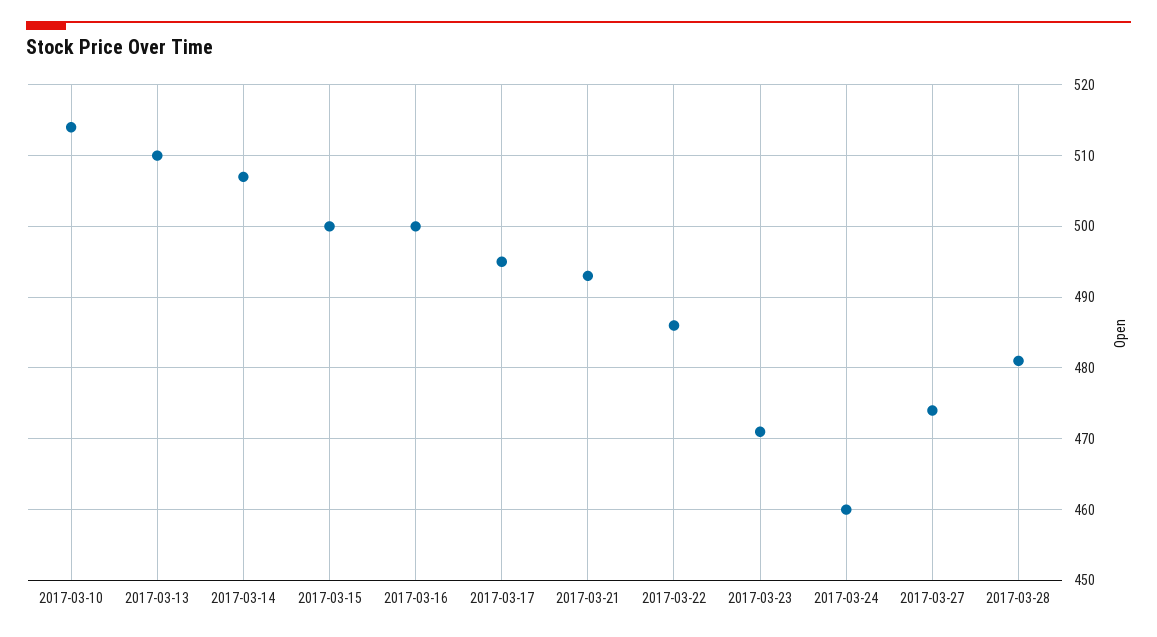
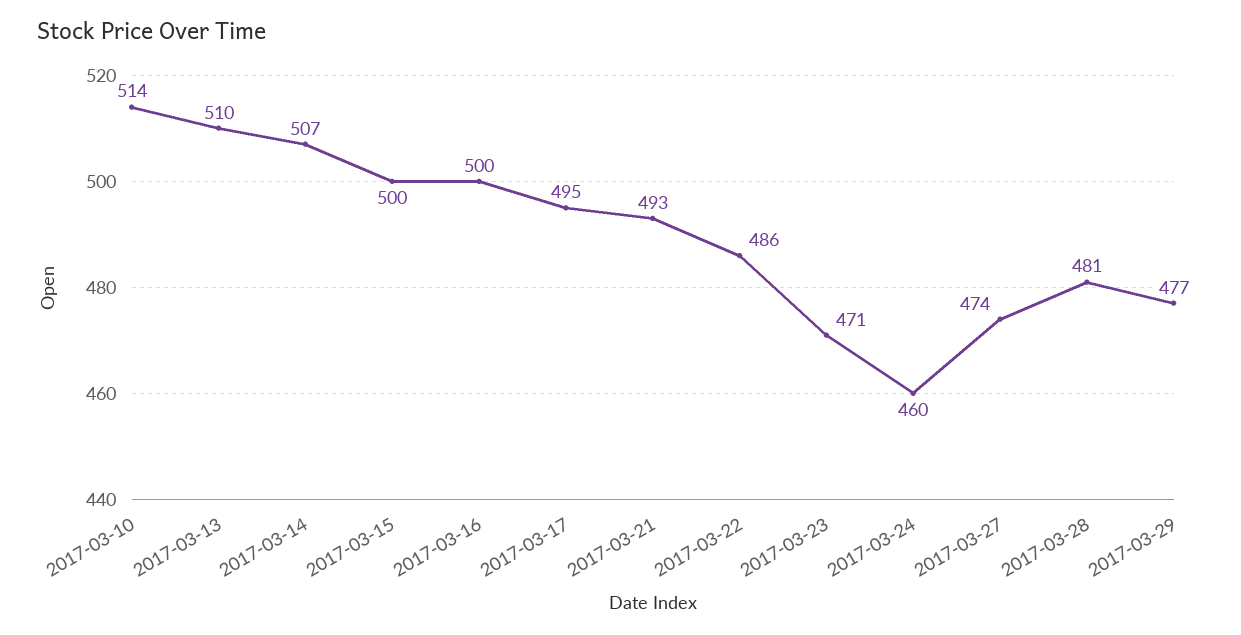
2017-03-29: none -> 477

